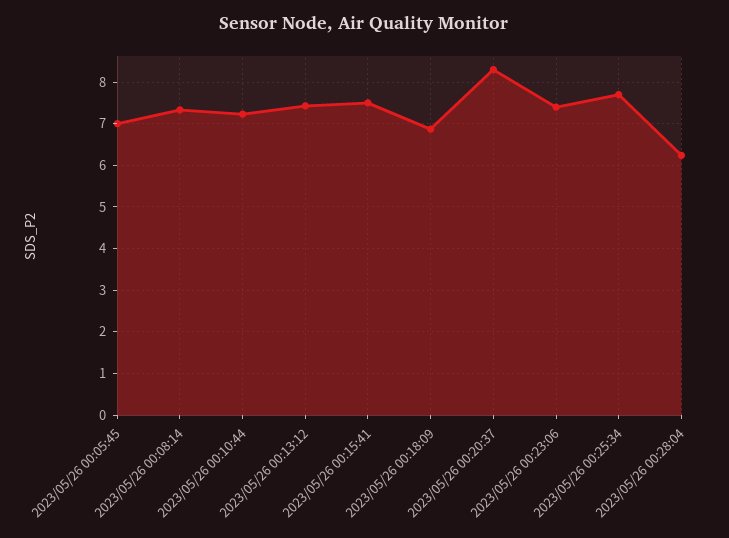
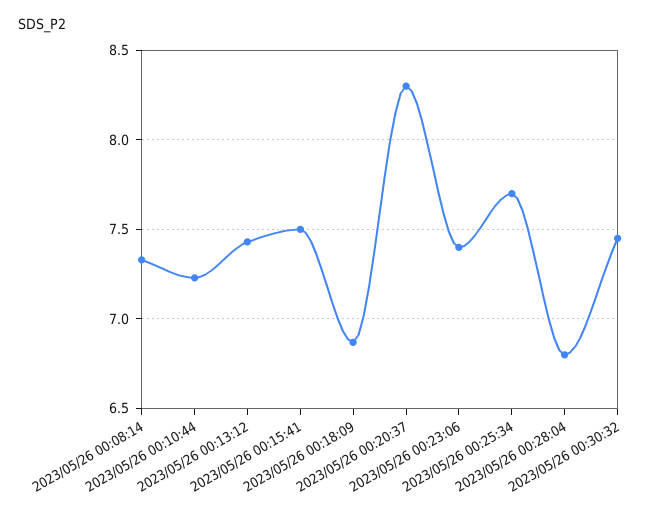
2023/05/26 00:05:45: 7 -> none
2023/05/26 00:28:04: 6.2 -> 6.8
2023/05/26 00:30:32: none -> 7.45

